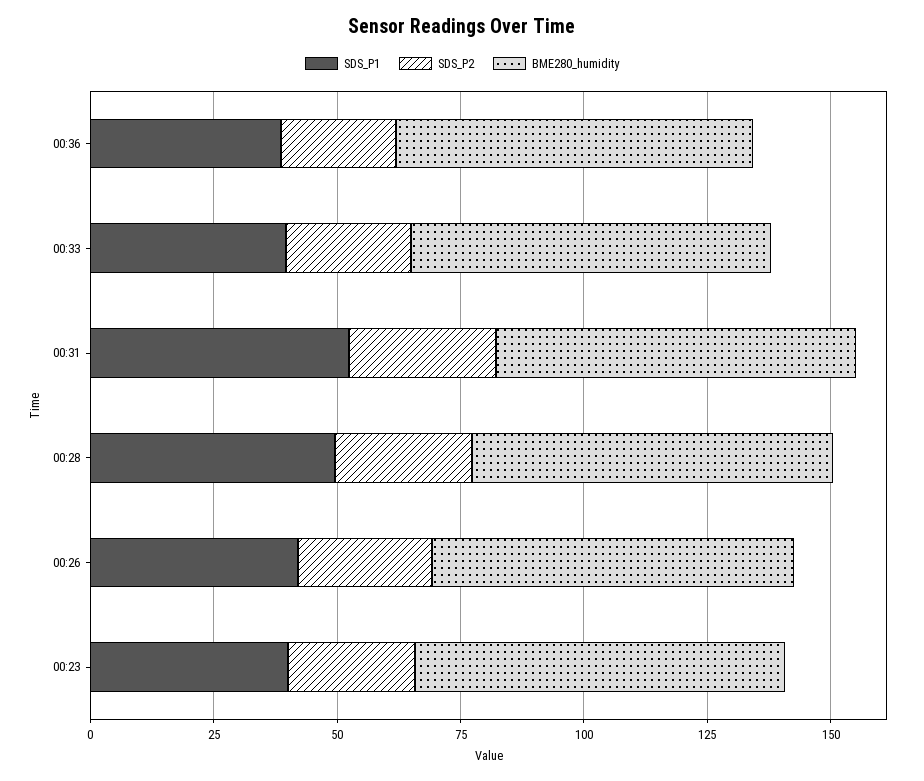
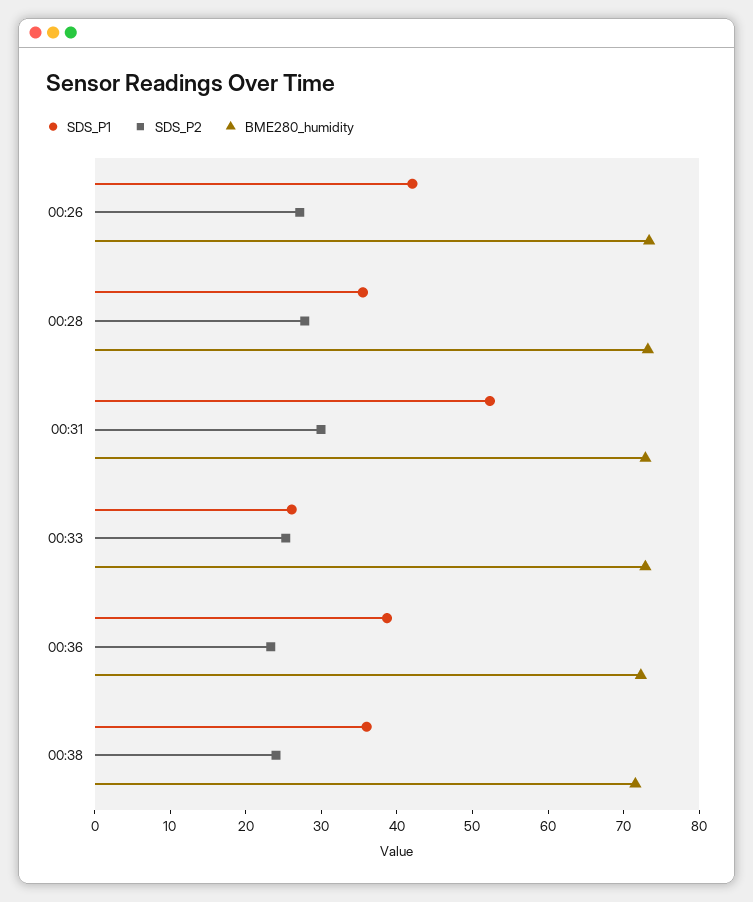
SDS_P1, 00:33: 40 -> 26
SDS_P1, 00:28: 50 -> 36
SDS_P1, 00:23: 40 -> none
SDS_P2, 00:23: 25 -> none
BME280_humidity, 00:23: 75 -> none
SDS_P1, 00:38: none -> 36
SDS_P2, 00:38: none -> 24
BME280_humidity, 00:38: none -> 72

